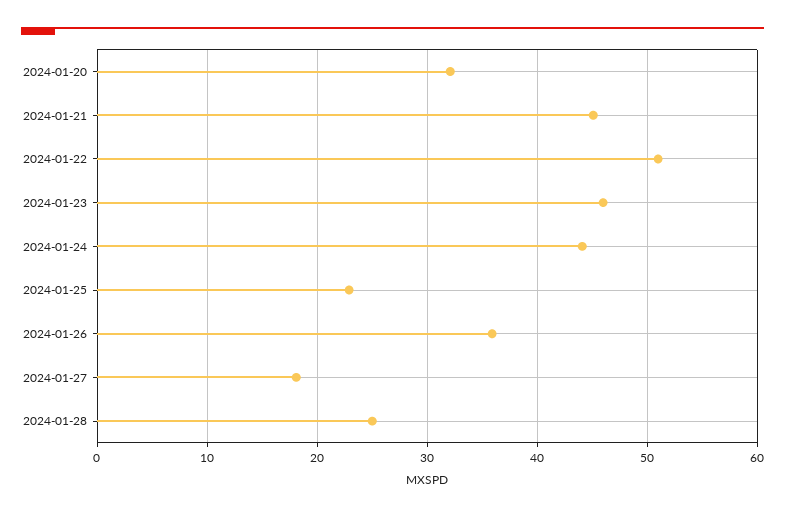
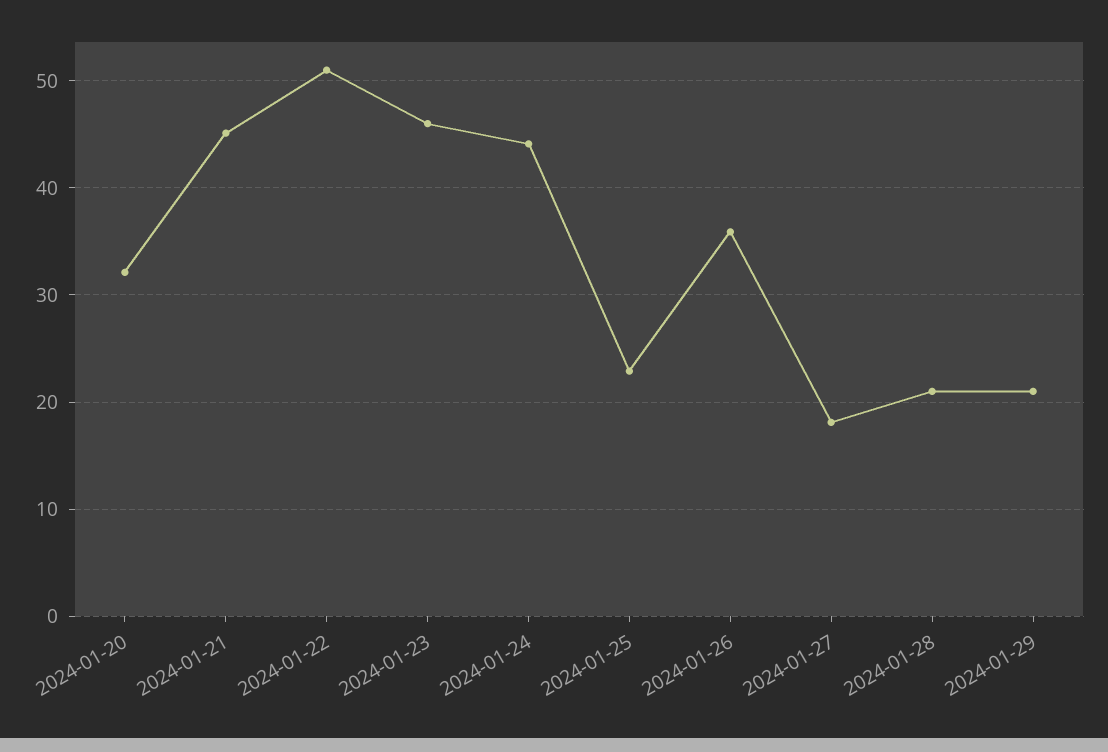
2024-01-28: 25 -> 21
2024-01-29: none -> 21

